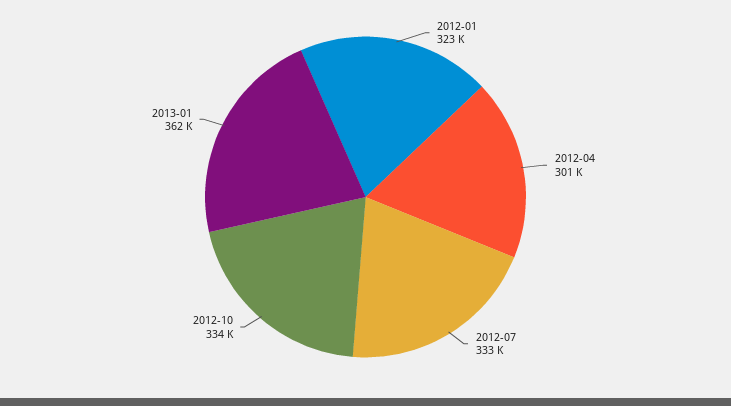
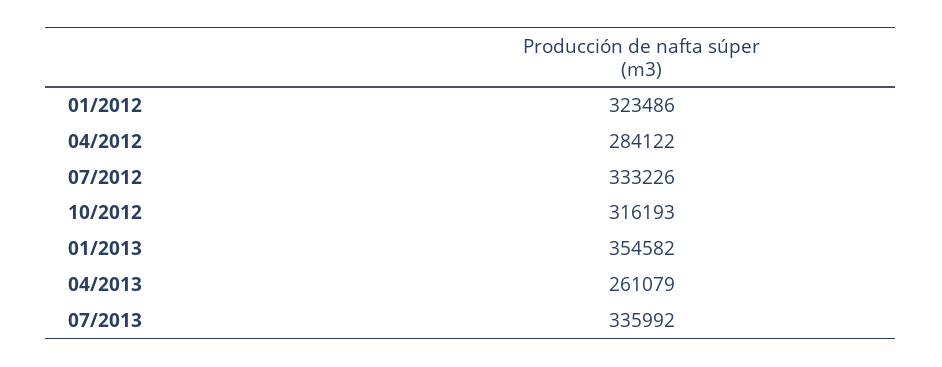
2012-04: 301000 -> 284122
2012-10: 334000 -> 316193
2013-01: 362000 -> 354582
04/2013: none -> 261079
07/2013: none -> 335992

